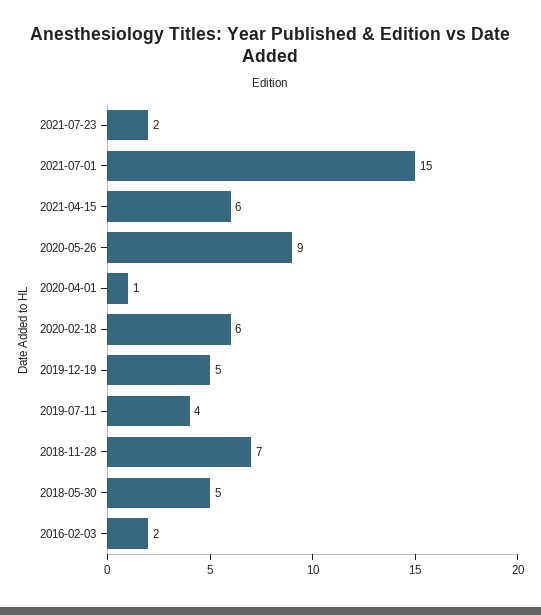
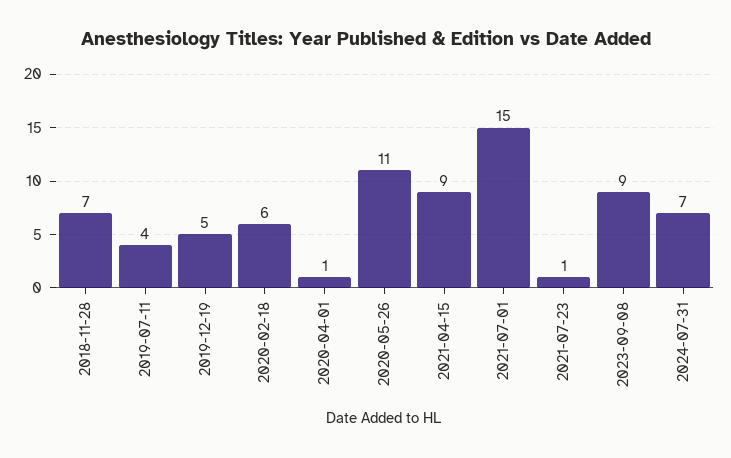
2021-07-23: 2 -> 1
2021-04-15: 6 -> 9
2020-05-26: 9 -> 11
2018-05-30: 5 -> none
2016-02-03: 2 -> none
2023-09-08: none -> 9
2024-07-31: none -> 7

